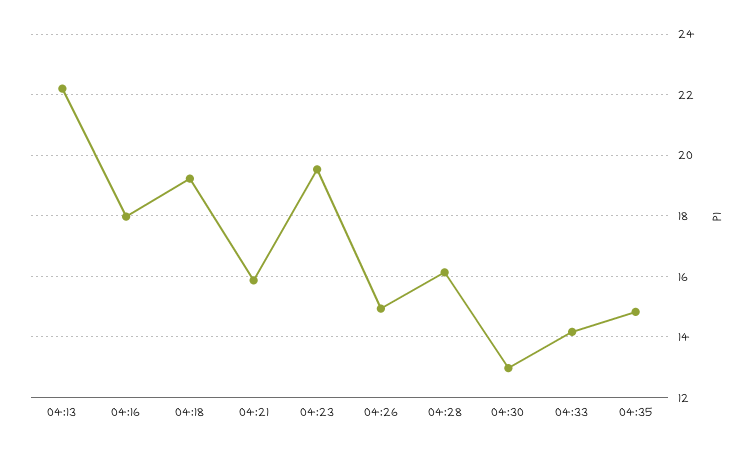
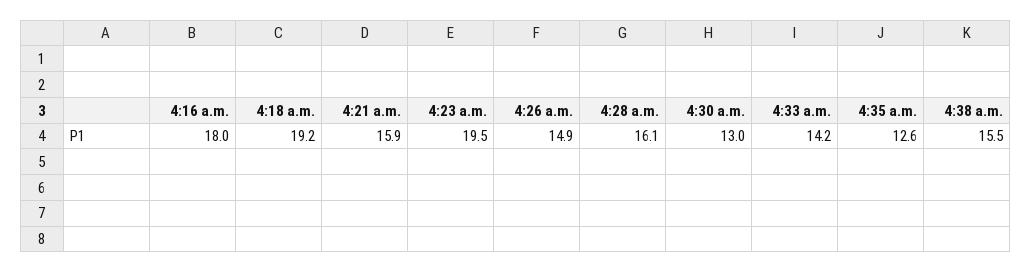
04:13: 22.2 -> none
04:35: 14.8 -> 12.6
4:38 a.m.: none -> 15.5

